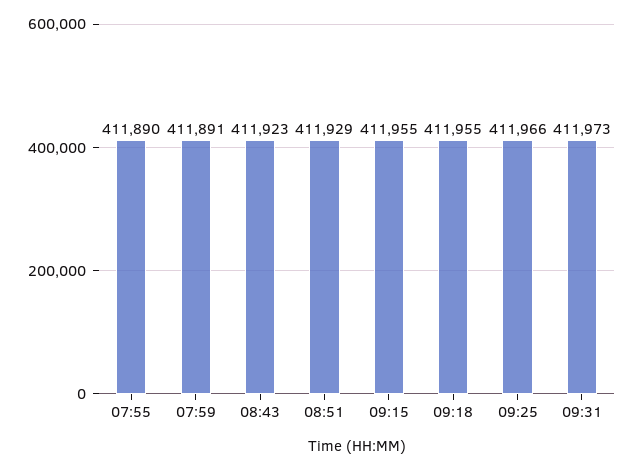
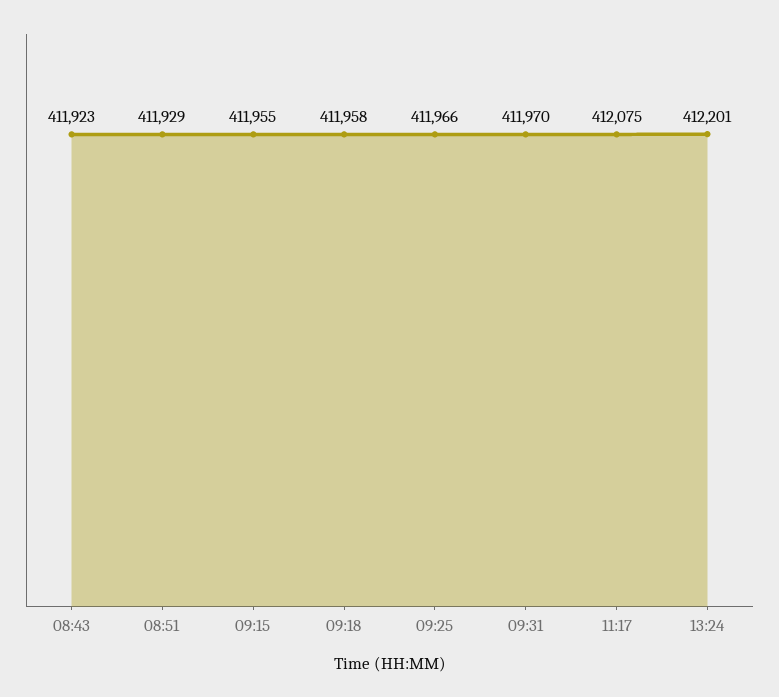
07:55: 411890 -> none
07:59: 411891 -> none
09:18: 411955 -> 411958
09:31: 411973 -> 411970
11:17: none -> 412075
13:24: none -> 412201

